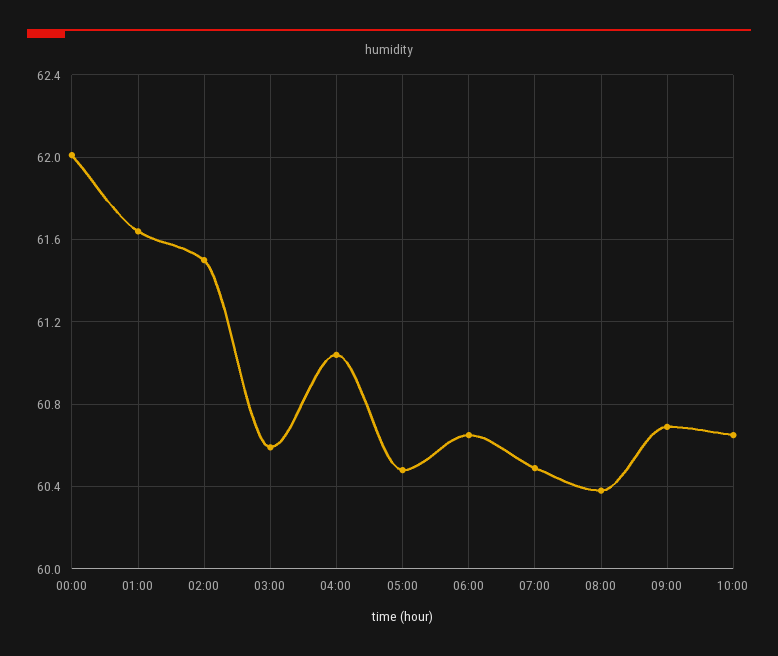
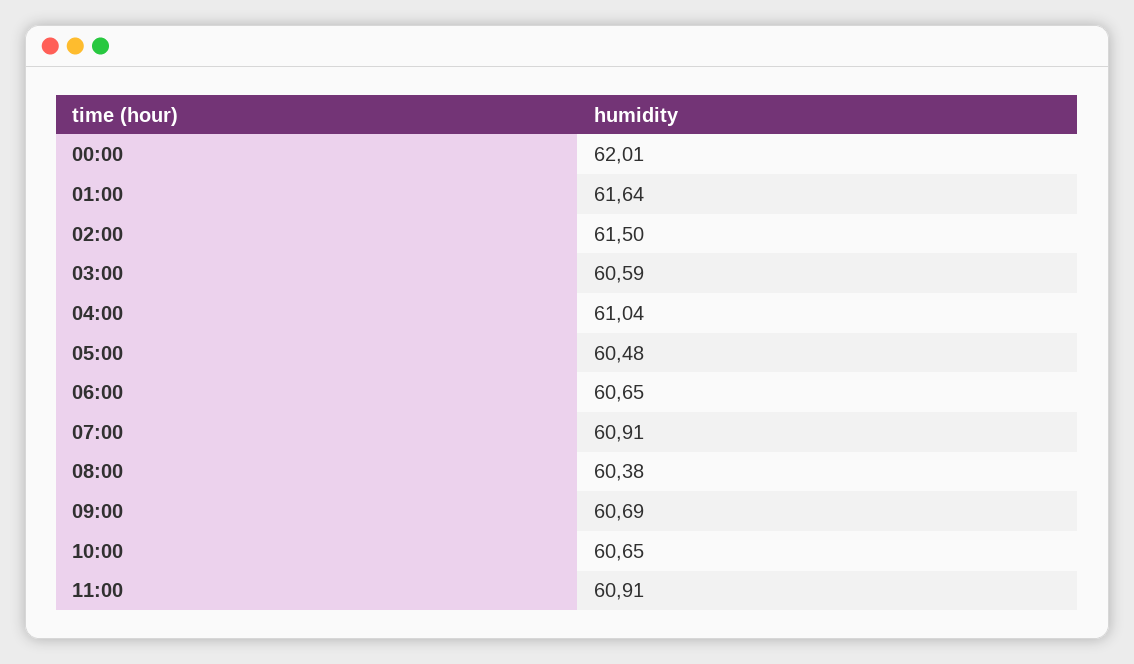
07:00: 60.5 -> 60.91
11:00: none -> 60.91

